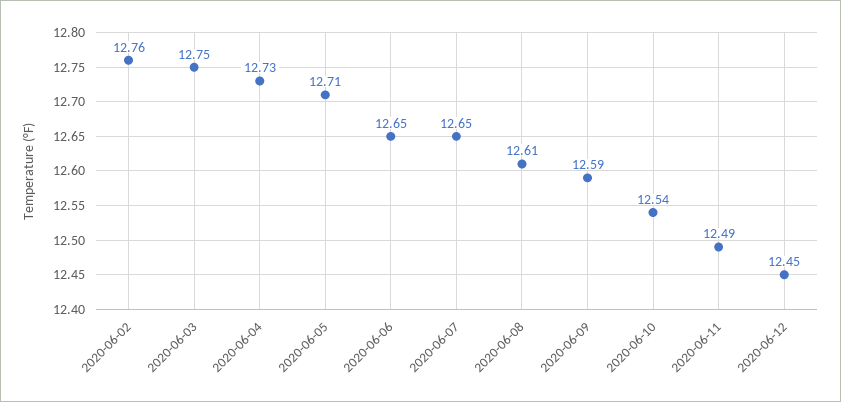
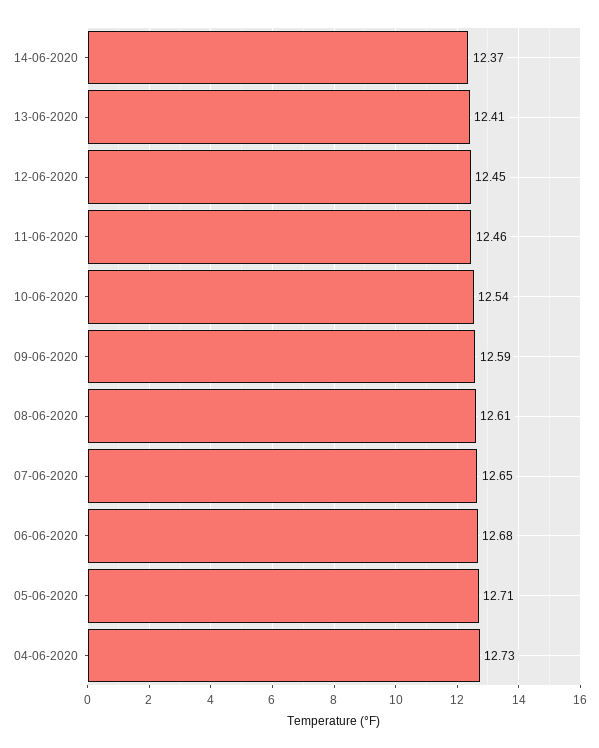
2020-06-02: 12.76 -> none
2020-06-03: 12.75 -> none
2020-06-06: 12.65 -> 12.68
2020-06-11: 12.49 -> 12.46
14-06-2020: none -> 12.37
13-06-2020: none -> 12.41

